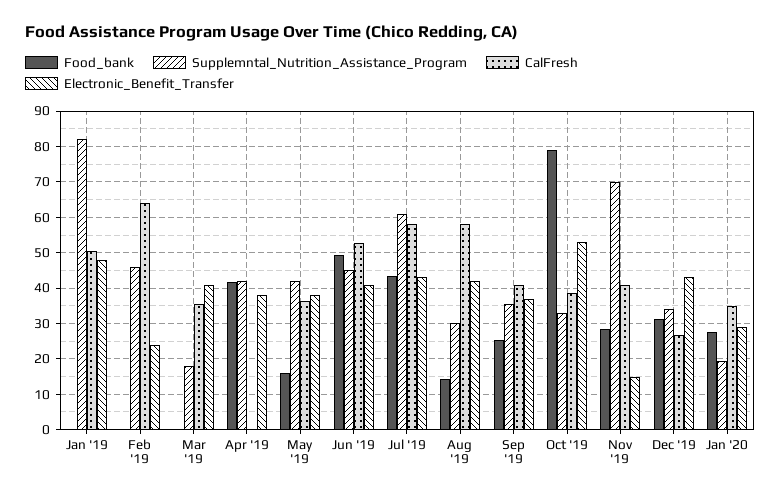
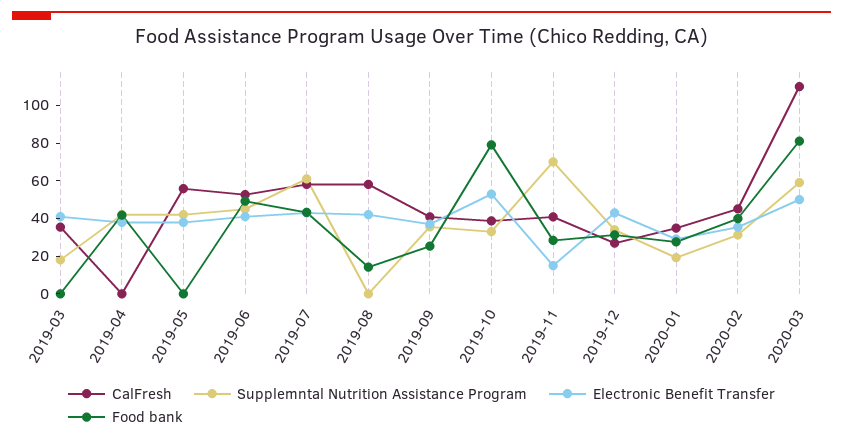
Food_bank, Jan '19: 0 -> none
Supplemntal_Nutrition_Assistance_Program, Jan '19: 82 -> none
CalFresh, Jan '19: 50 -> none
Electronic_Benefit_Transfer, Jan '19: 48 -> none
Food_bank, Feb '19: 0 -> none
Supplemntal_Nutrition_Assistance_Program, Feb '19: 46 -> none
CalFresh, Feb '19: 64 -> none
Electronic_Benefit_Transfer, Feb '19: 24 -> none
Food_bank, May '19: 16 -> 0
CalFresh, May '19: 36 -> 55
Supplemntal_Nutrition_Assistance_Program, Aug '19: 30 -> 0
CalFresh, 2020-02: none -> 45
Supplemntal_Nutrition_Assistance_Program, 2020-02: none -> 30
Electronic_Benefit_Transfer, 2020-02: none -> 35
Food_bank, 2020-02: none -> 40
CalFresh, 2020-03: none -> 110
Supplemntal_Nutrition_Assistance_Program, 2020-03: none -> 60
Electronic_Benefit_Transfer, 2020-03: none -> 50
Food_bank, 2020-03: none -> 80

